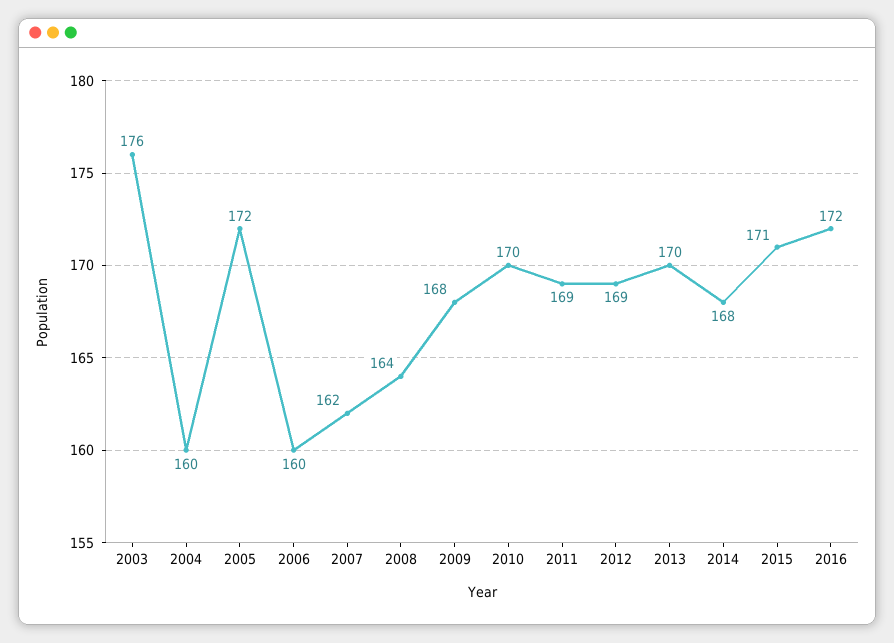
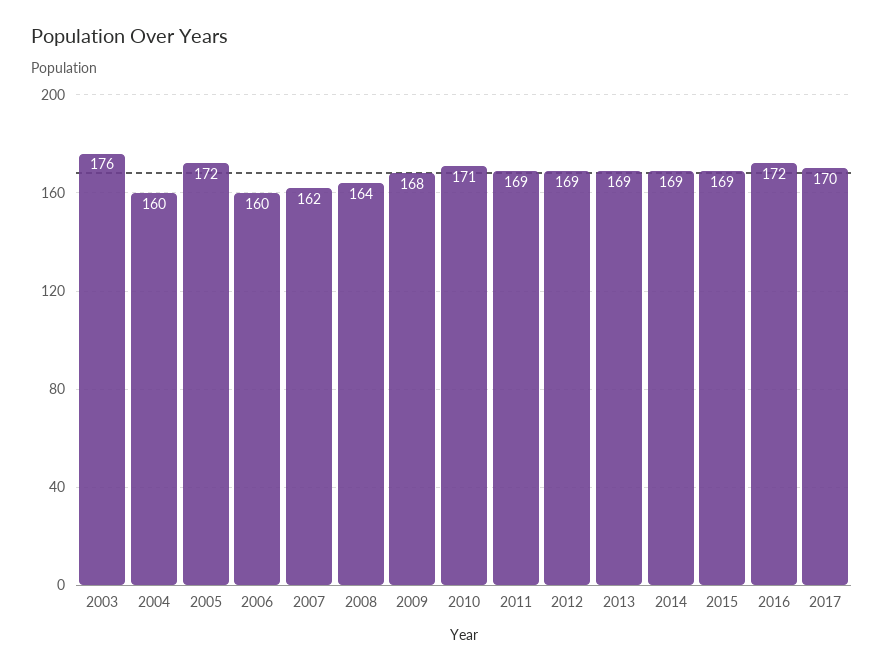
2010: 170 -> 171
2013: 170 -> 169
2014: 168 -> 169
2015: 171 -> 169
2017: none -> 170

